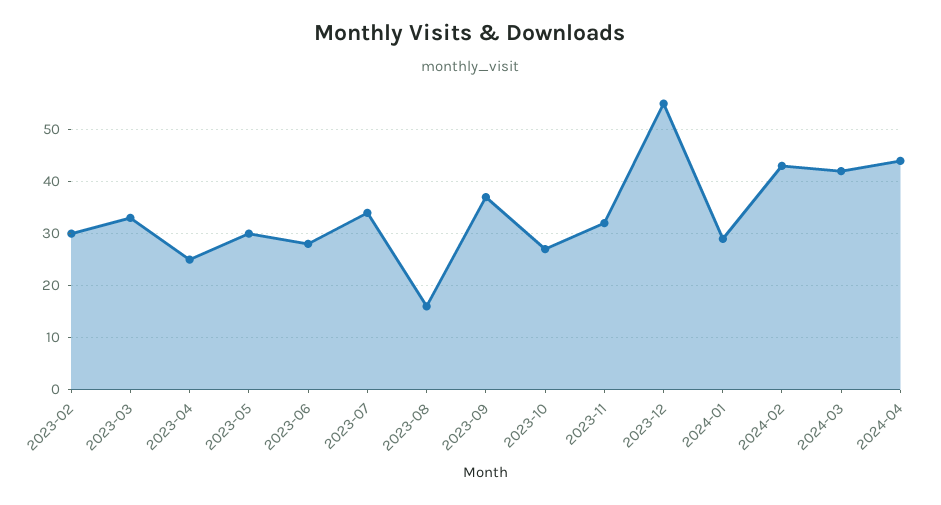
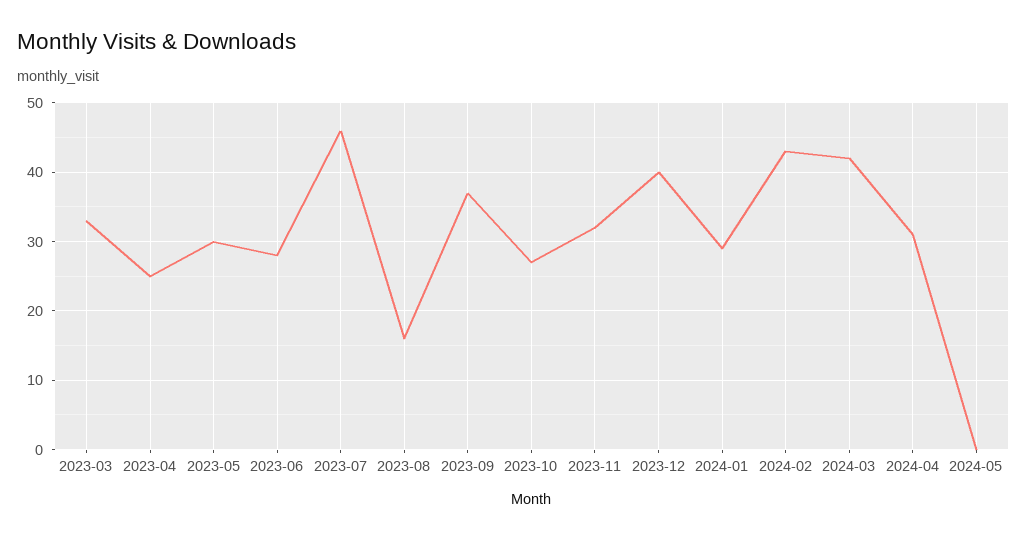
2023-02: 30 -> none
2023-07: 35 -> 46
2023-12: 55 -> 40
2024-04: 45 -> 31
2024-05: none -> 0

